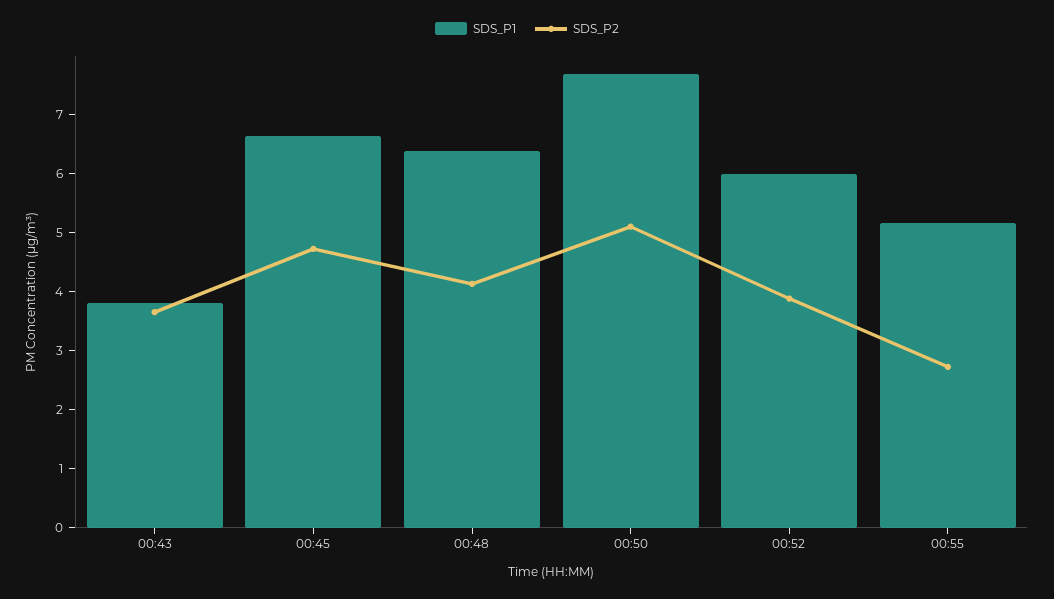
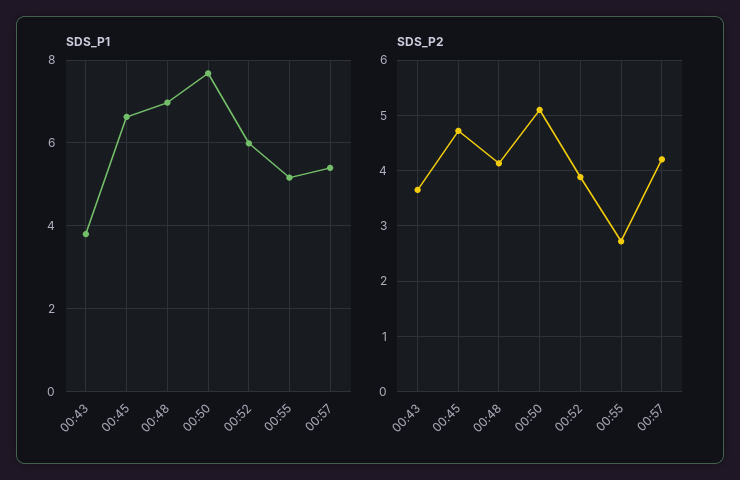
SDS_P1, 00:48: 6.4 -> 7
SDS_P1, 00:57: none -> 5.4
SDS_P2, 00:57: none -> 4.2

